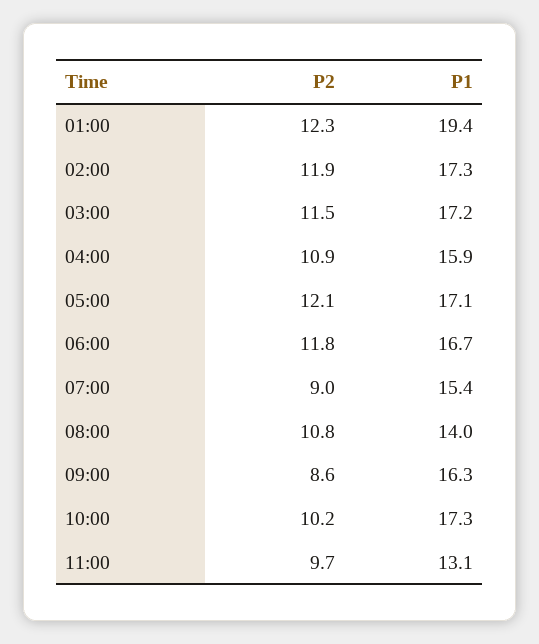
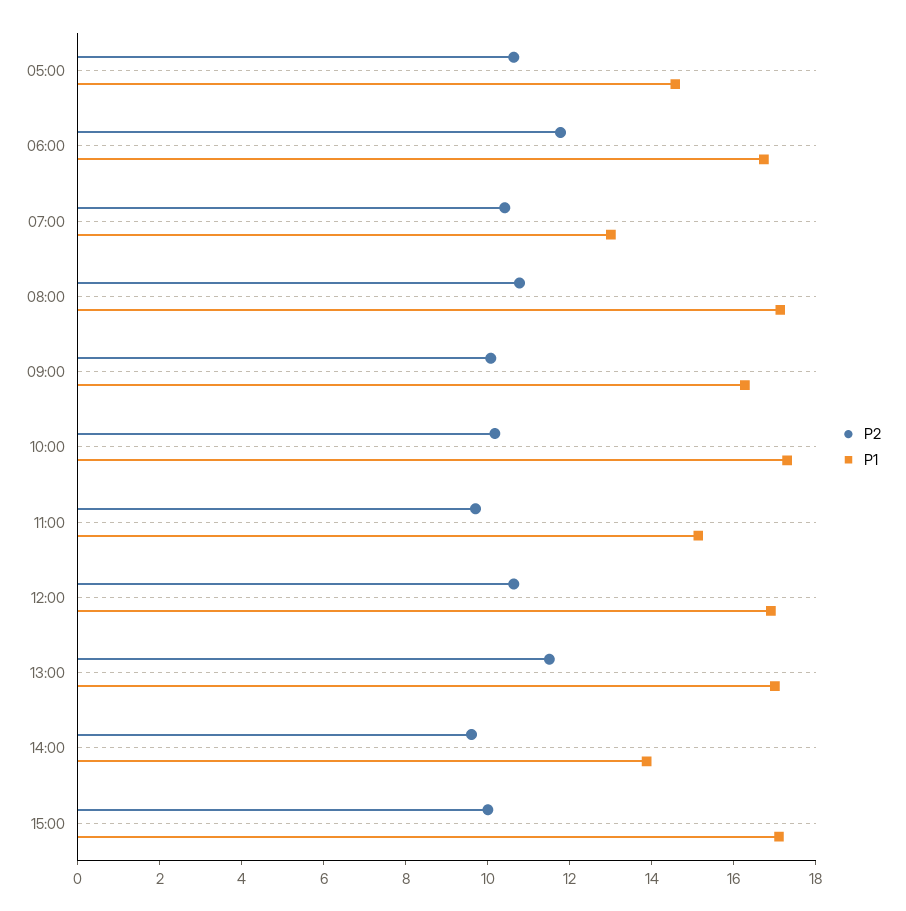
P2, 01:00: 12.3 -> none
P1, 01:00: 19.4 -> none
P2, 02:00: 11.9 -> none
P1, 02:00: 17.3 -> none
P2, 03:00: 11.5 -> none
P1, 03:00: 17.2 -> none
P2, 04:00: 10.9 -> none
P1, 04:00: 15.9 -> none
P2, 05:00: 12.1 -> 10.5
P1, 05:00: 17.1 -> 14.5
P2, 07:00: 9 -> 10.5
P1, 07:00: 15.4 -> 13
P1, 08:00: 14 -> 17
P2, 09:00: 8.6 -> 10
P1, 11:00: 13.1 -> 15
P2, 12:00: none -> 10.5
P1, 12:00: none -> 17
P2, 13:00: none -> 11.5
P1, 13:00: none -> 17
P2, 14:00: none -> 9.5
P1, 14:00: none -> 14
P2, 15:00: none -> 10
P1, 15:00: none -> 17

